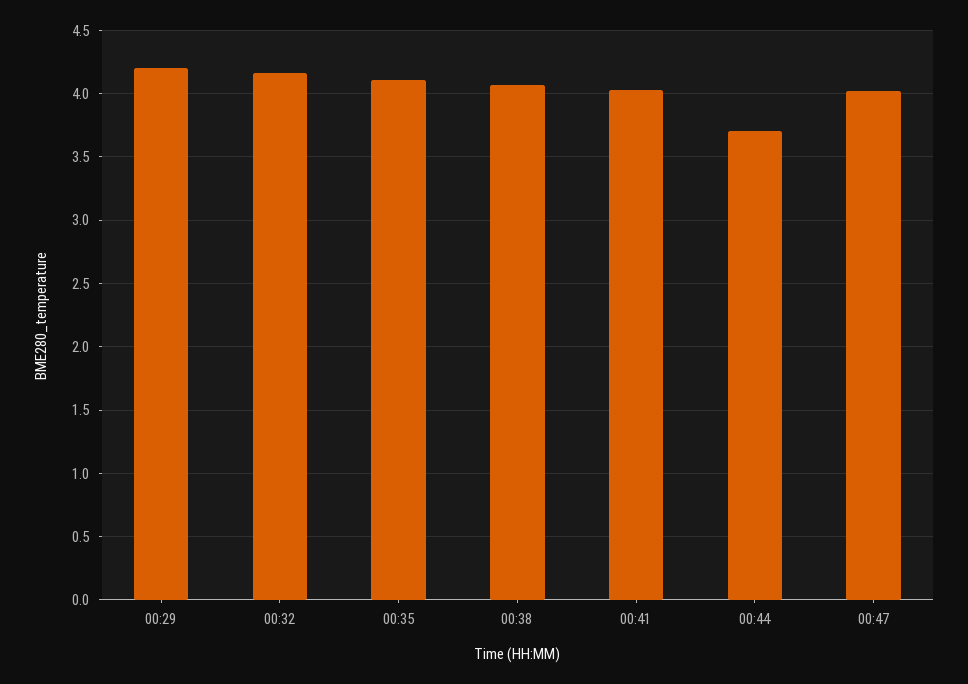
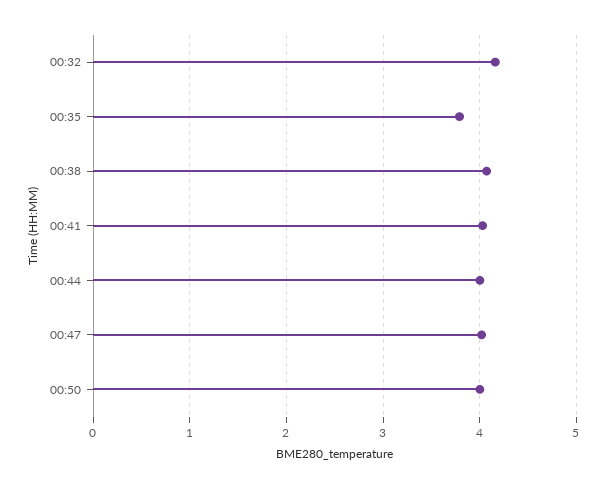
00:29: 4.2 -> none
00:35: 4.1 -> 3.8
00:44: 3.7 -> 4
00:50: none -> 4

